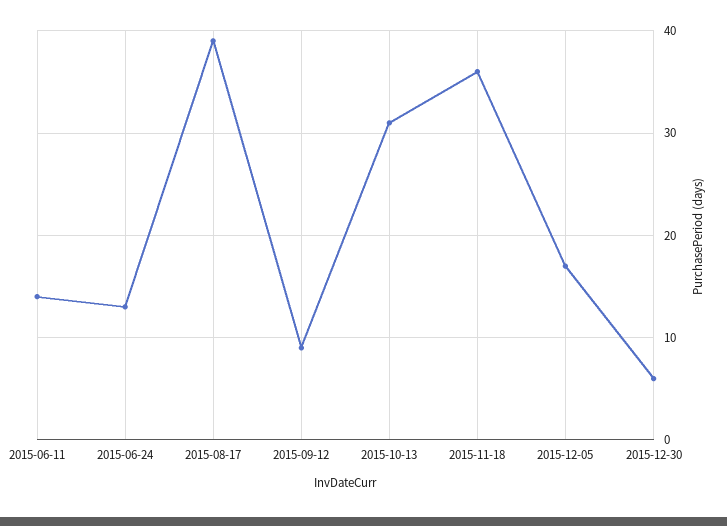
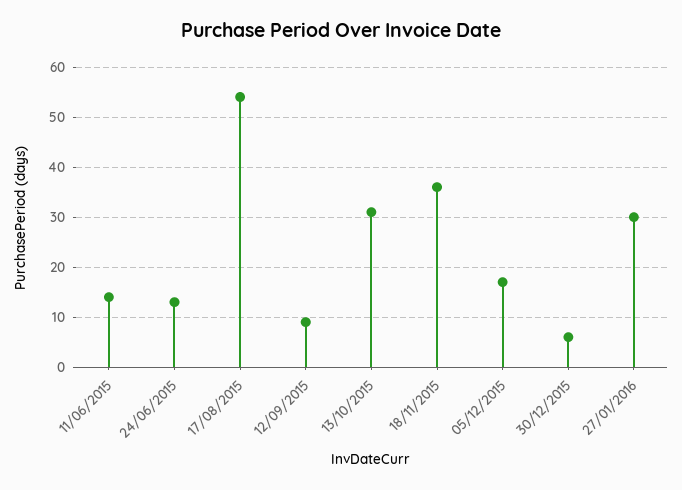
2015-08-17: 39 -> 55
27/01/2016: none -> 30

